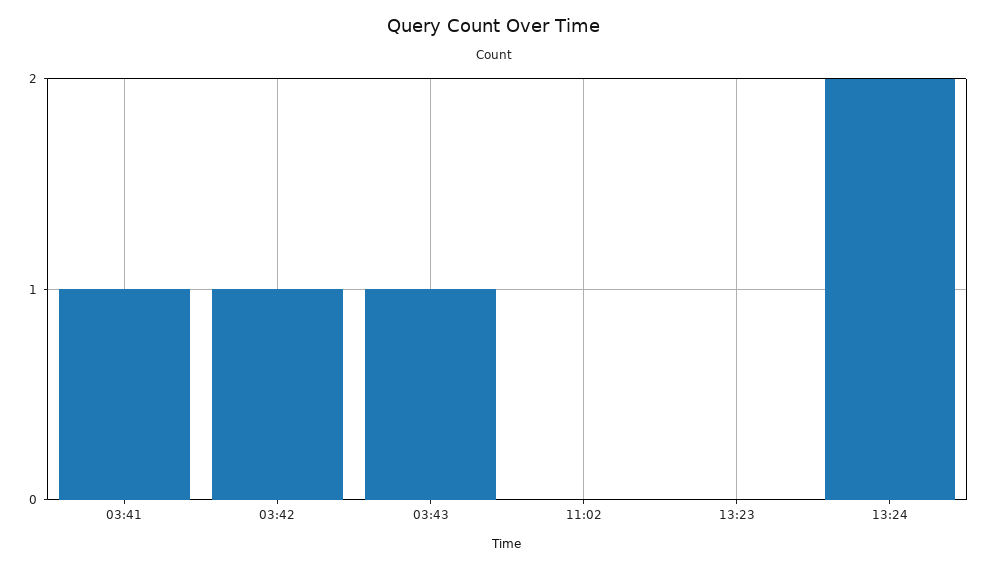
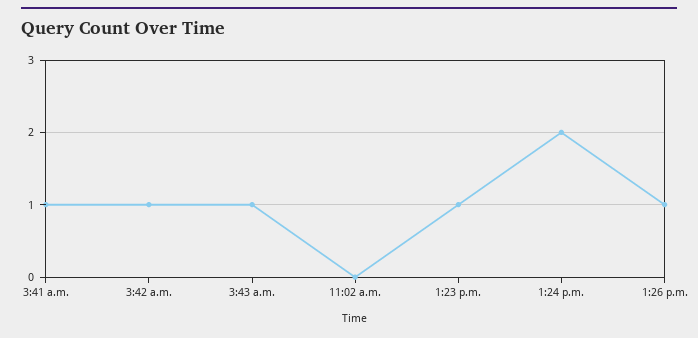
13:23: 0 -> 1
1:26 p.m.: none -> 1

